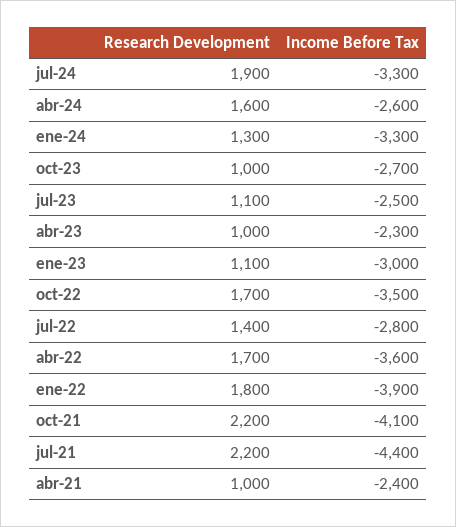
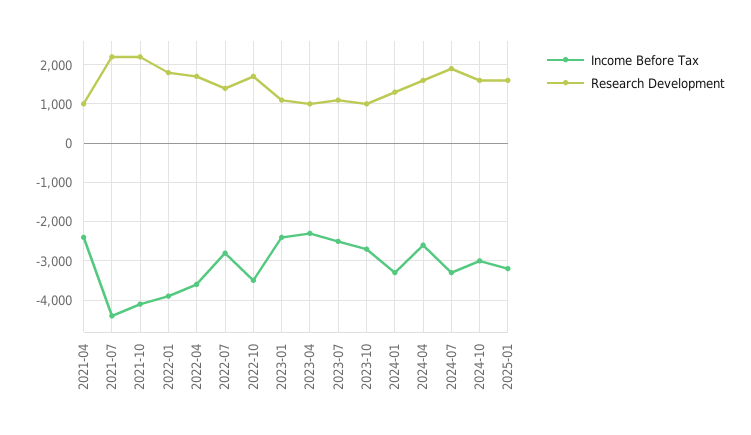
Income Before Tax, ene-23: -3000 -> -2400
Income Before Tax, 2024-10: none -> -3000
Research Development, 2024-10: none -> 1600
Income Before Tax, 2025-01: none -> -3200
Research Development, 2025-01: none -> 1600

